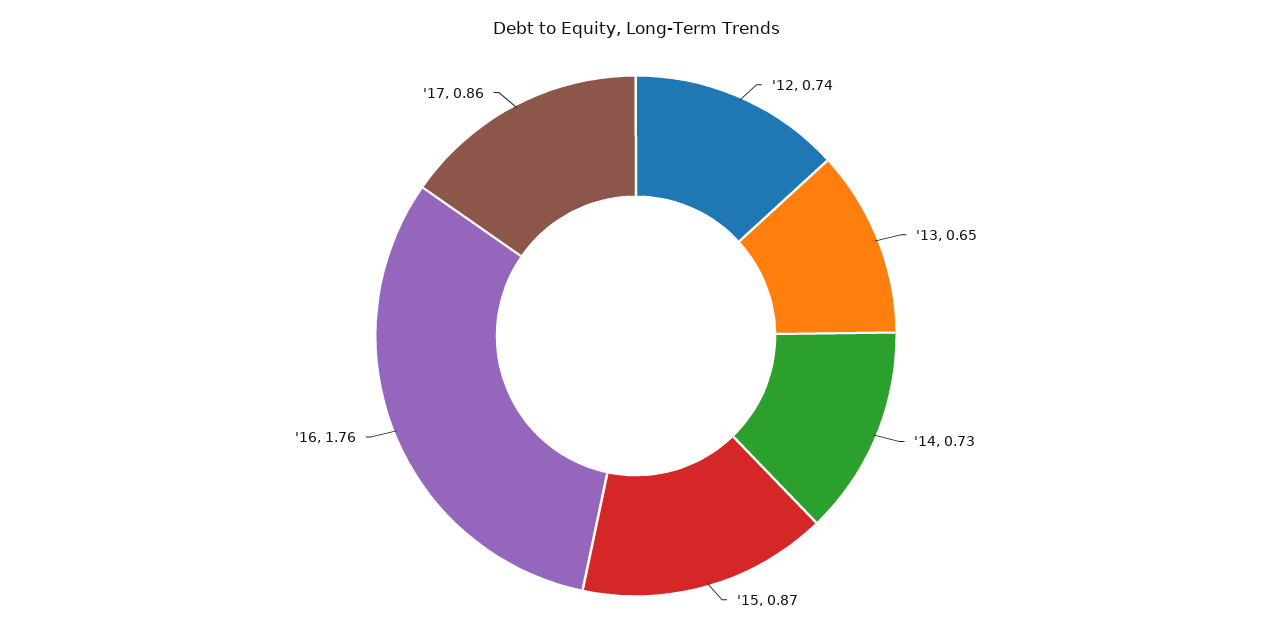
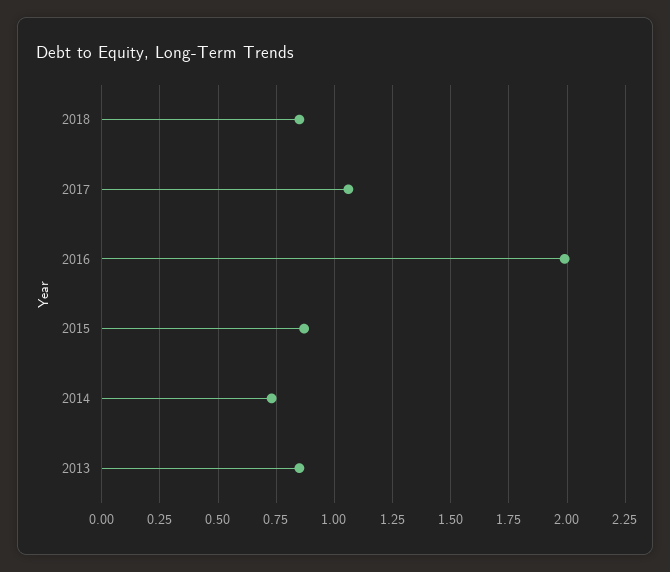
'12: 0.74 -> none
'13: 0.65 -> 0.85
'16: 1.76 -> 2
'17: 0.86 -> 1.05
2018: none -> 0.85

